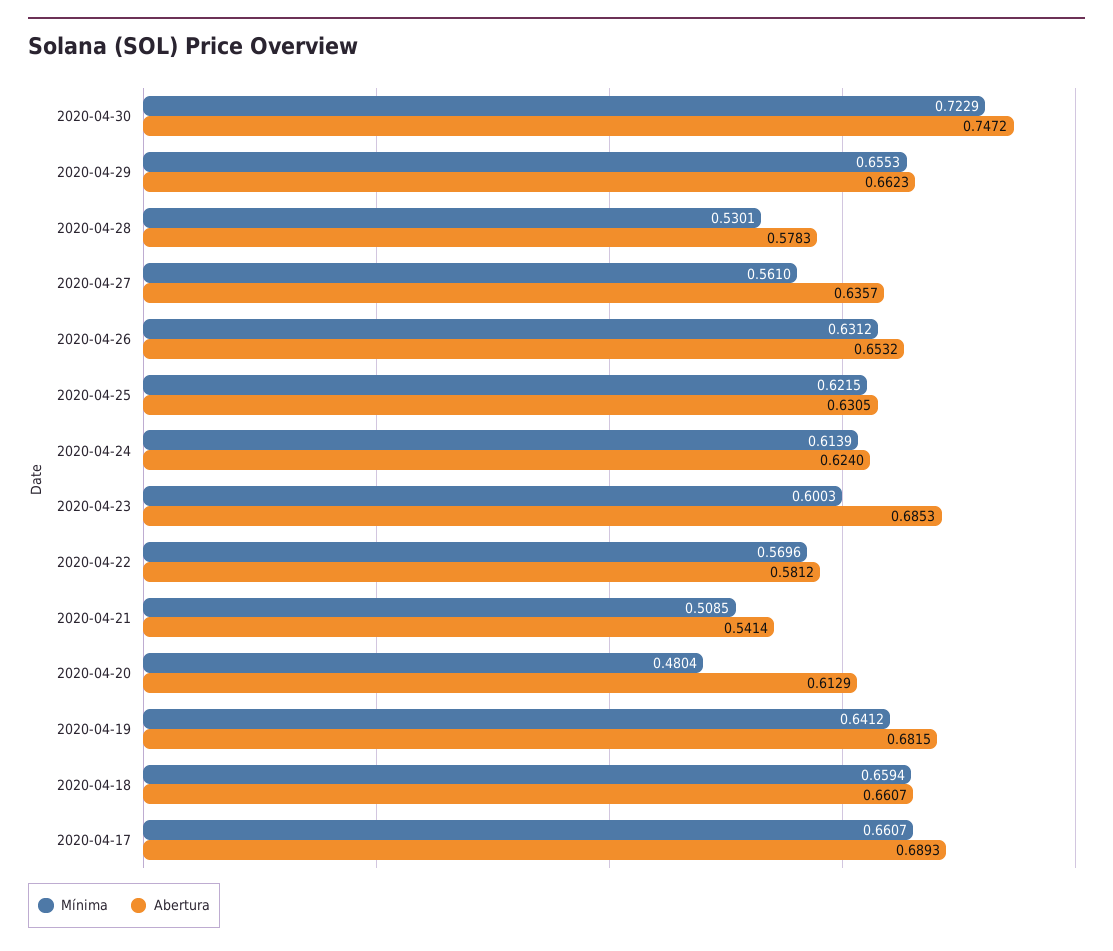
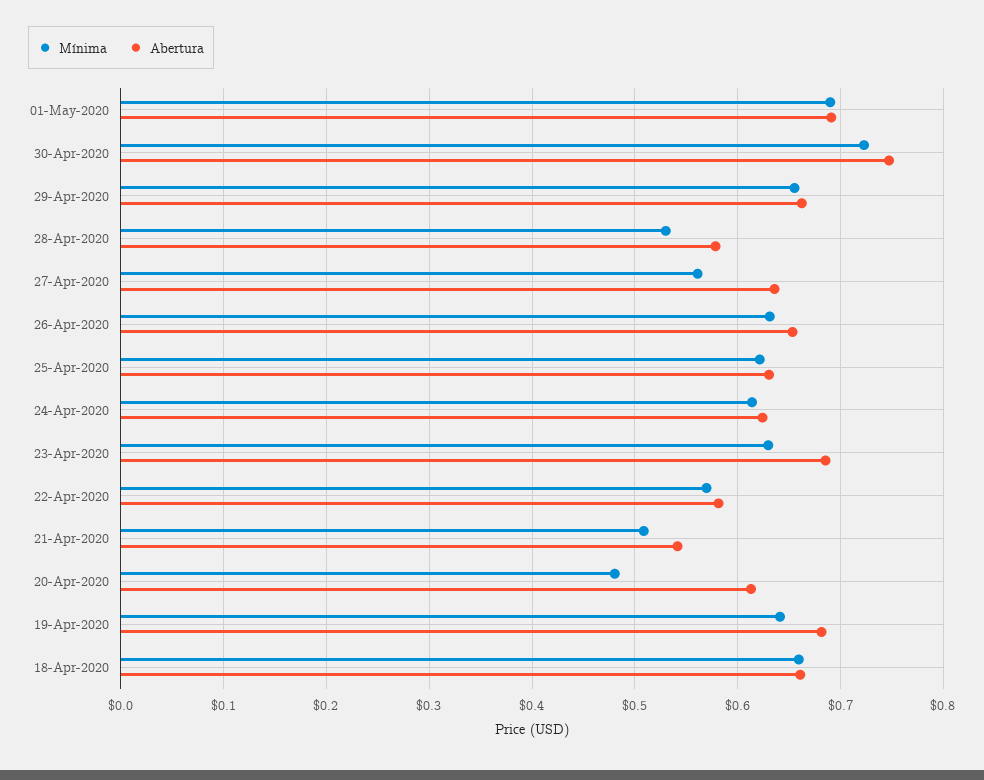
Mínima, 2020-04-23: 0.6003 -> 0.63
Mínima, 2020-04-17: 0.6607 -> none
Abertura, 2020-04-17: 0.6893 -> none
Mínima, 01-May-2020: none -> 0.69
Abertura, 01-May-2020: none -> 0.69

